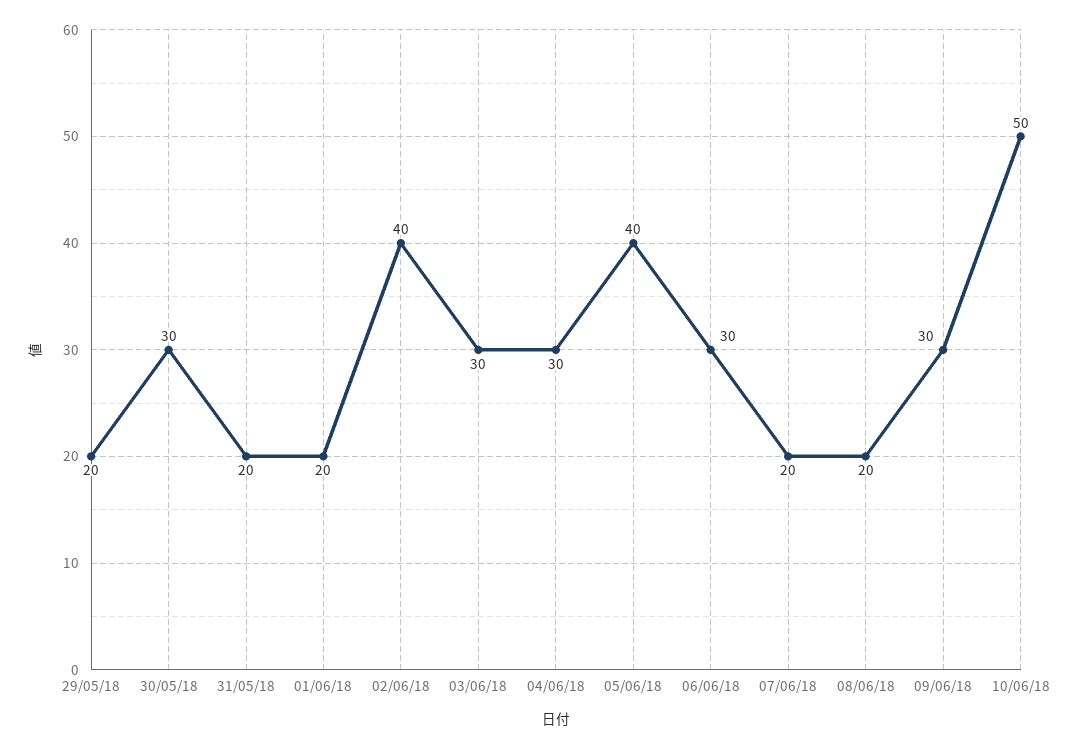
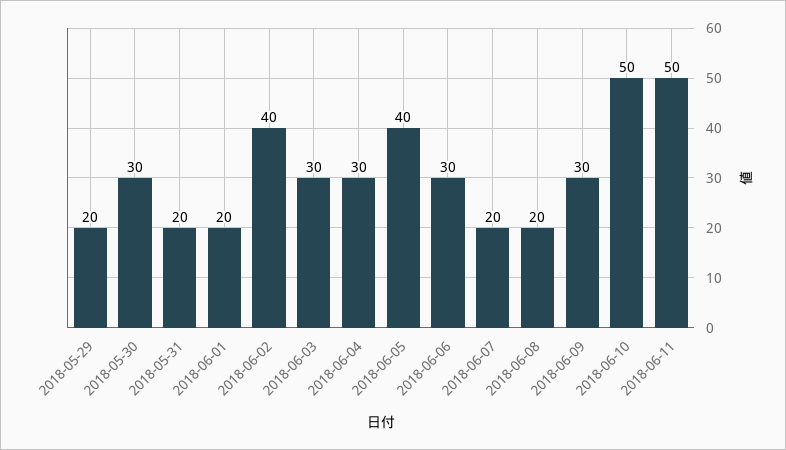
2018-06-11: none -> 50

